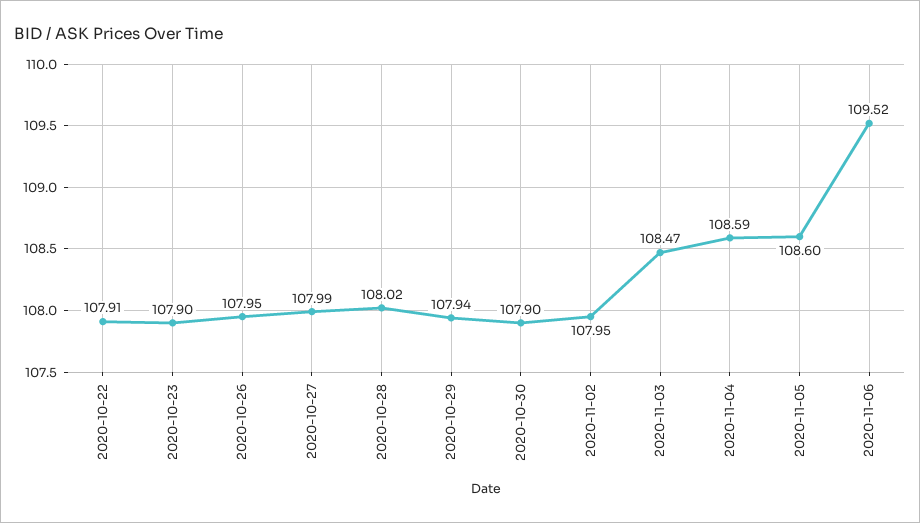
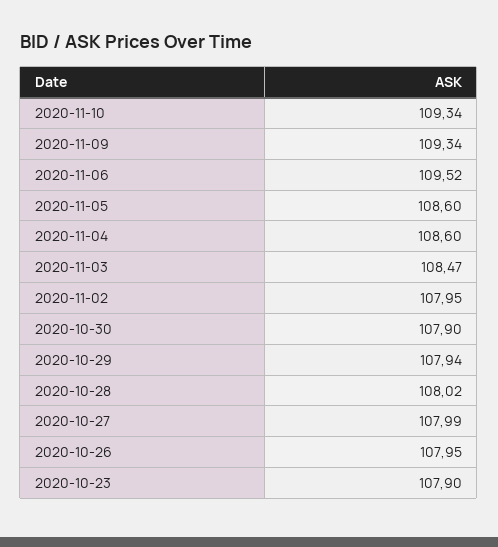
2020-10-22: 107.91 -> none
2020-11-04: 108.59 -> 108.6
2020-11-10: none -> 109.34
2020-11-09: none -> 109.34

